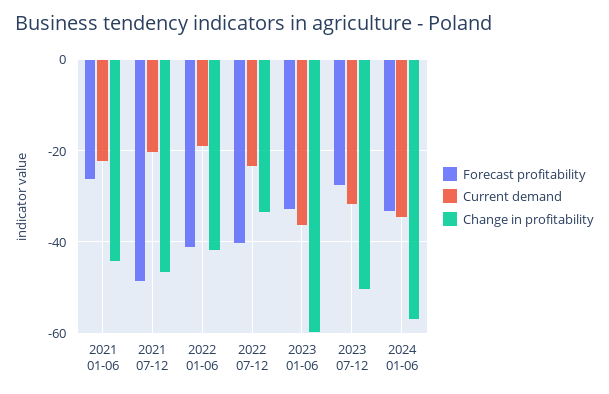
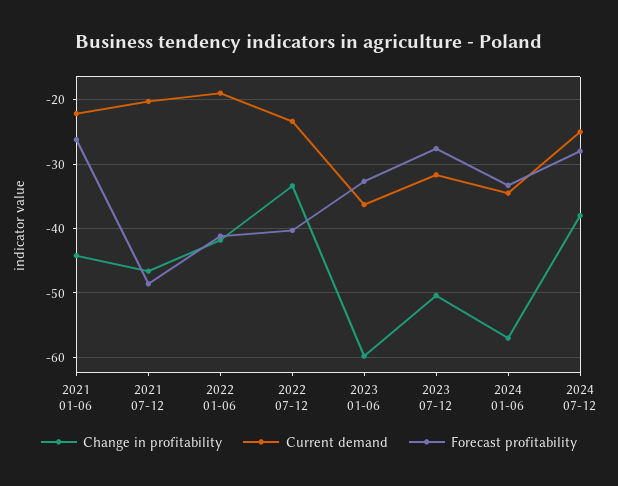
Change in profitability, 2024 07-12: none -> -38
Current demand, 2024 07-12: none -> -25
Forecast profitability, 2024 07-12: none -> -28

